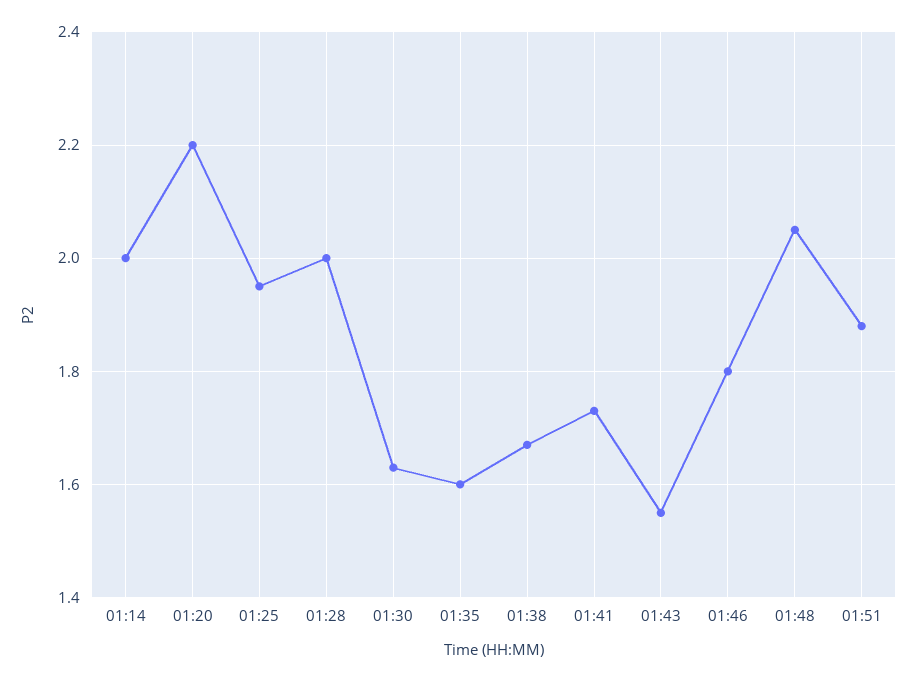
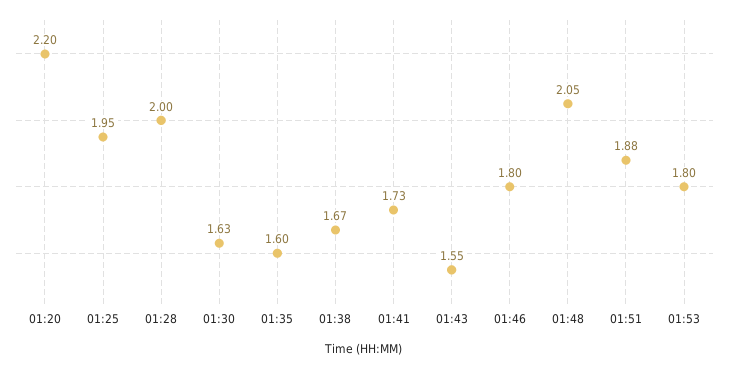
01:14: 2 -> none
01:53: none -> 1.8

